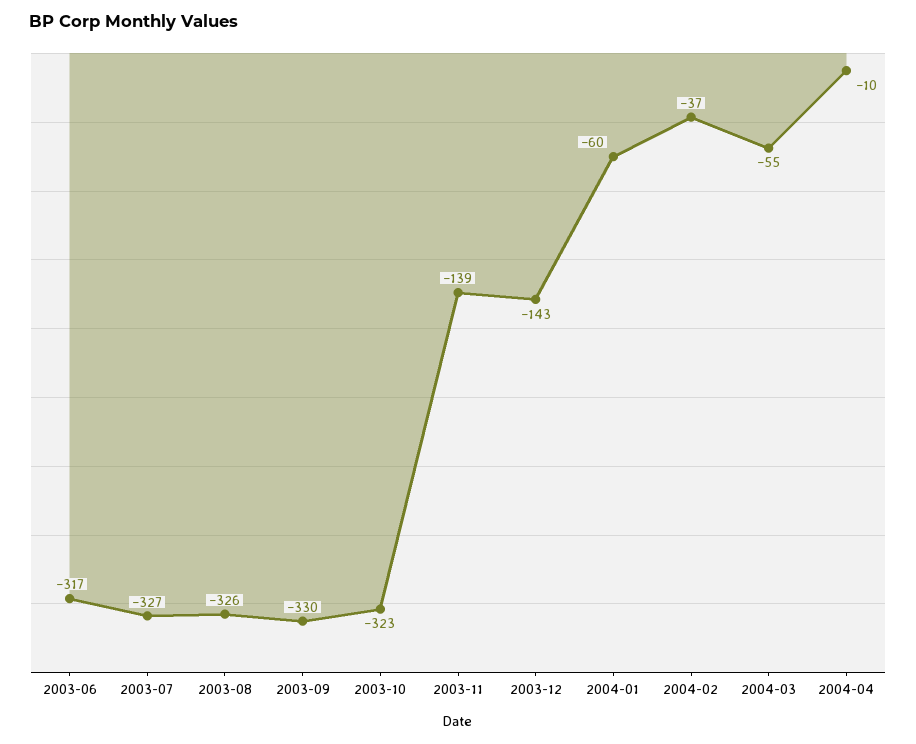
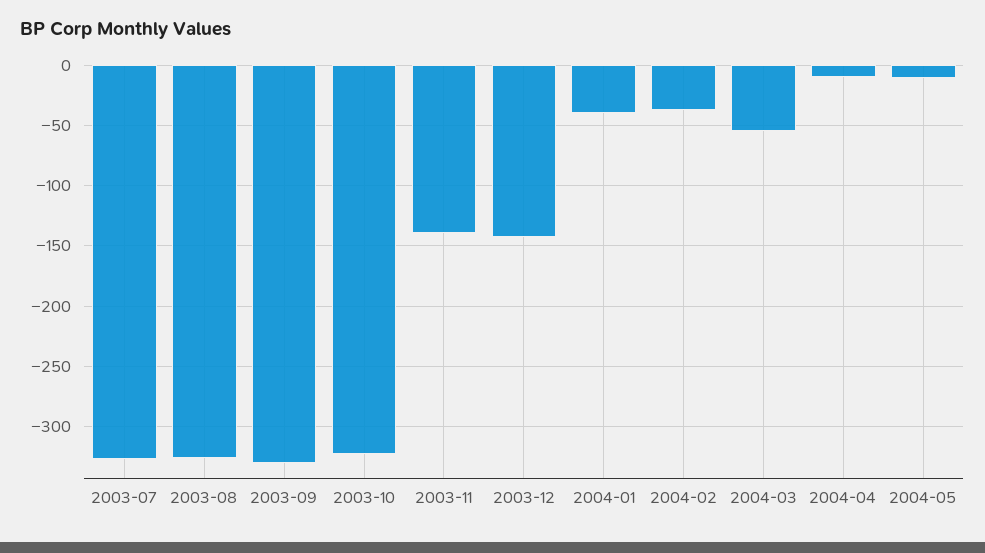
2003-06: -317 -> none
2004-01: -60 -> -40
2004-05: none -> -10

